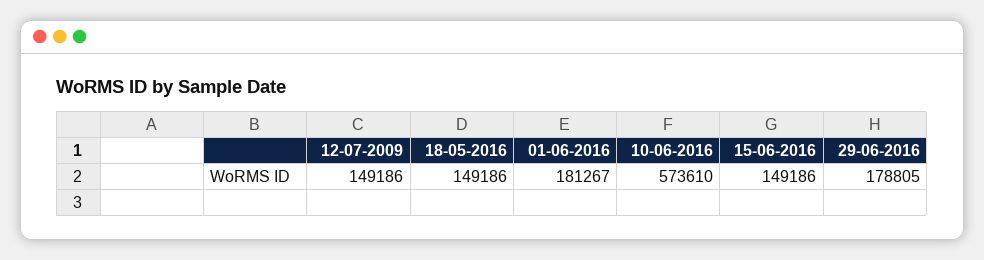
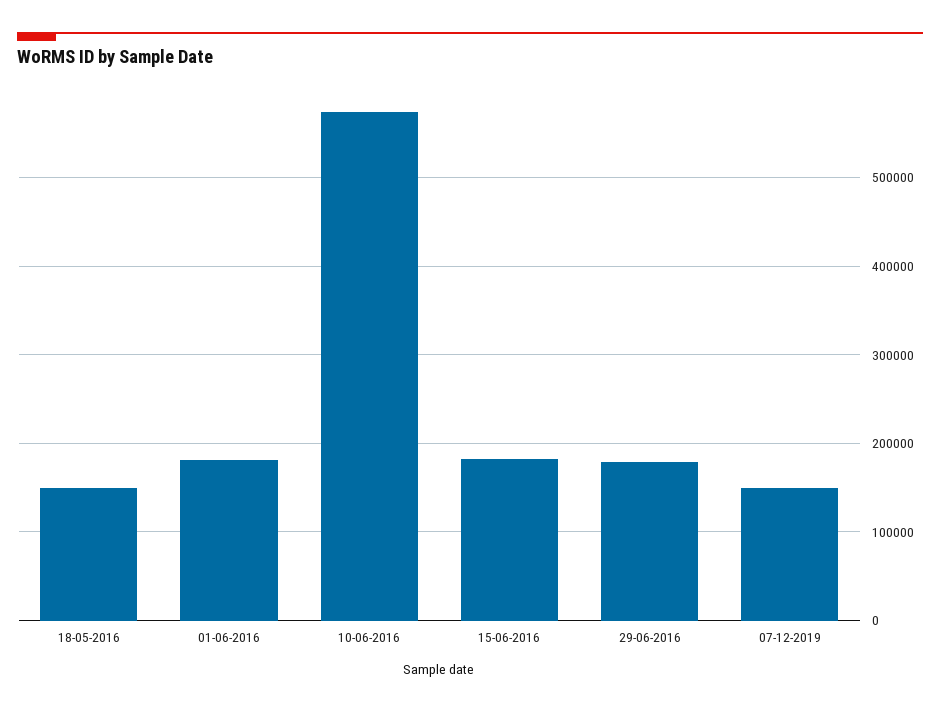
12-07-2009: 149186 -> none
15-06-2016: 149186 -> 180000
07-12-2019: none -> 150000

